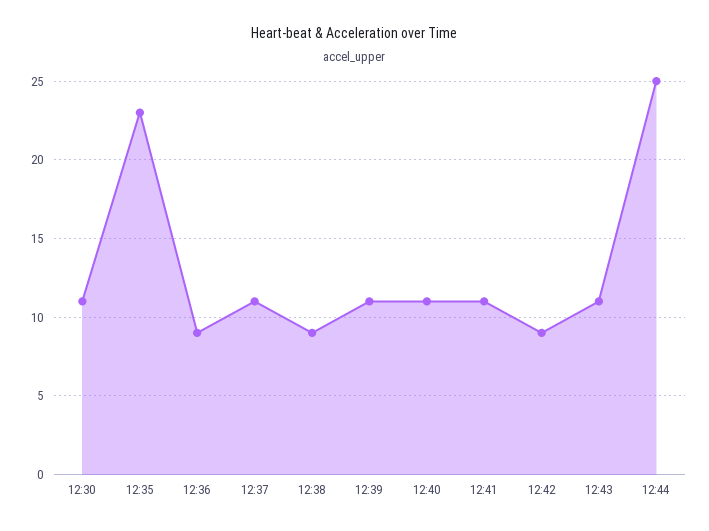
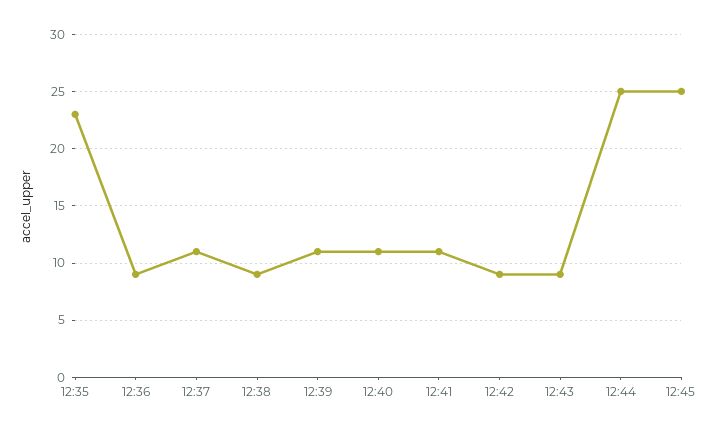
12:30: 11 -> none
12:43: 11 -> 9
12:45: none -> 25

